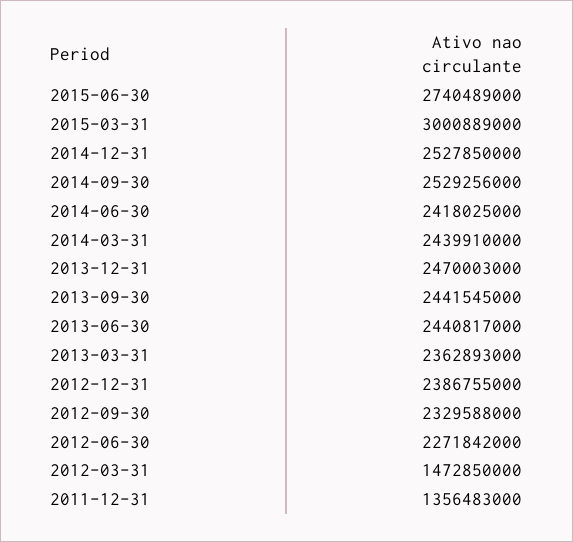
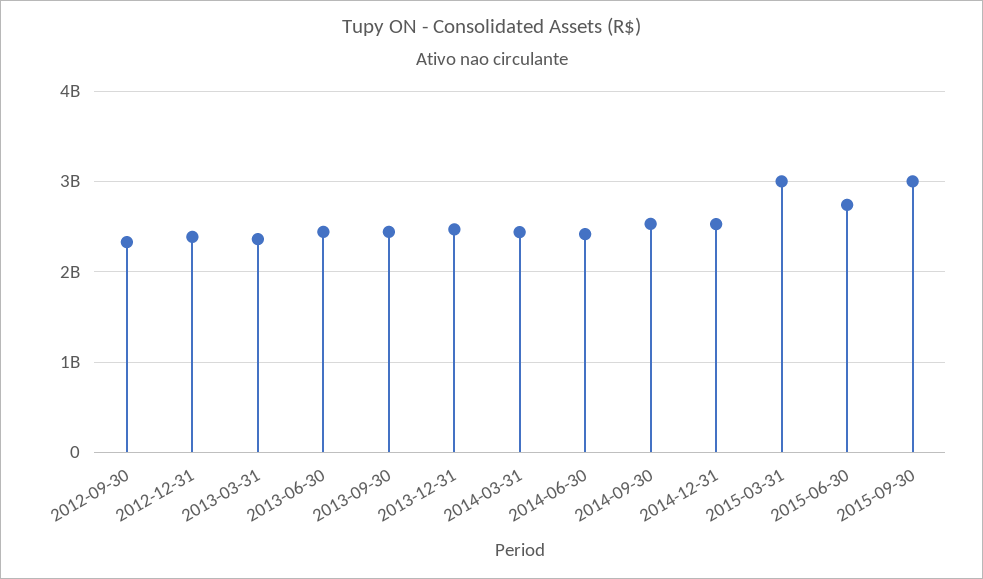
2012-06-30: 2271842000 -> none
2012-03-31: 1472850000 -> none
2011-12-31: 1356483000 -> none
2015-09-30: none -> 3000000000

